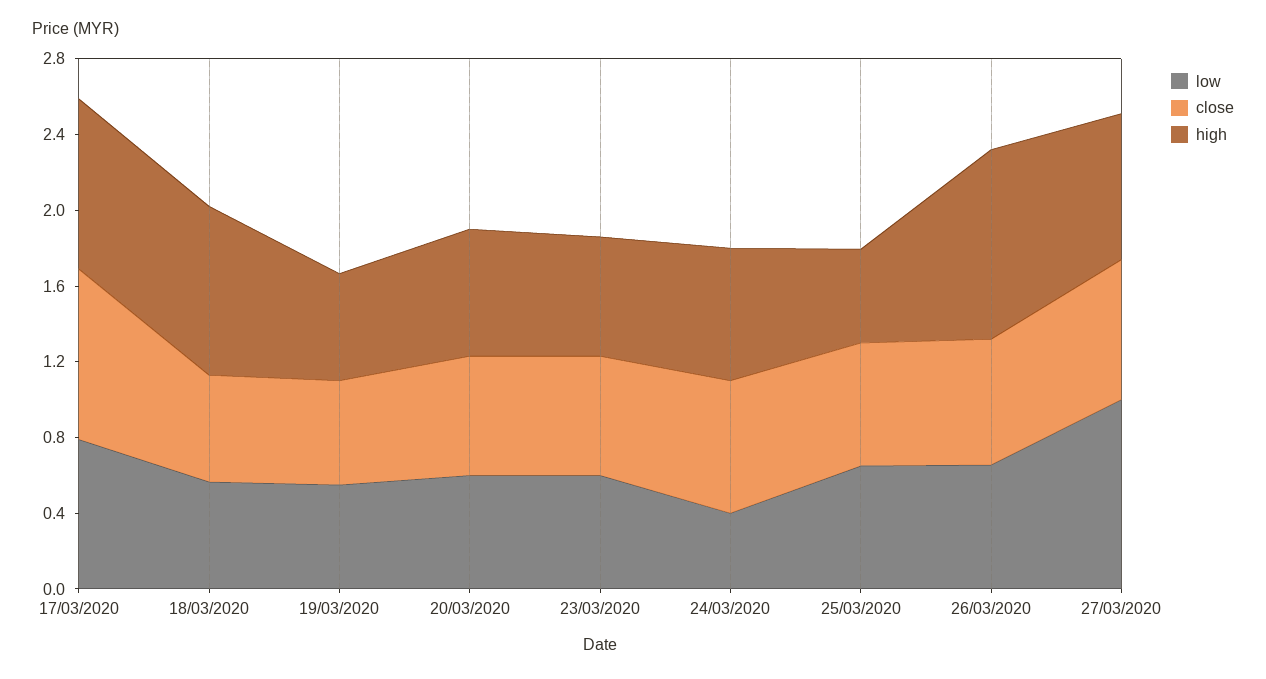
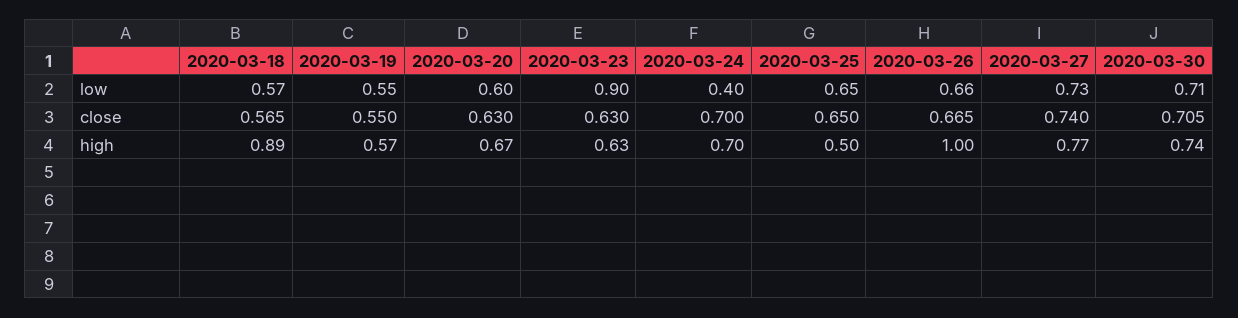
low, 17/03/2020: 0.8 -> none
close, 17/03/2020: 0.9 -> none
high, 17/03/2020: 0.9 -> none
low, 23/03/2020: 0.6 -> 0.9
low, 27/03/2020: 1 -> 0.73
low, 2020-03-30: none -> 0.71
close, 2020-03-30: none -> 0.705
high, 2020-03-30: none -> 0.74

